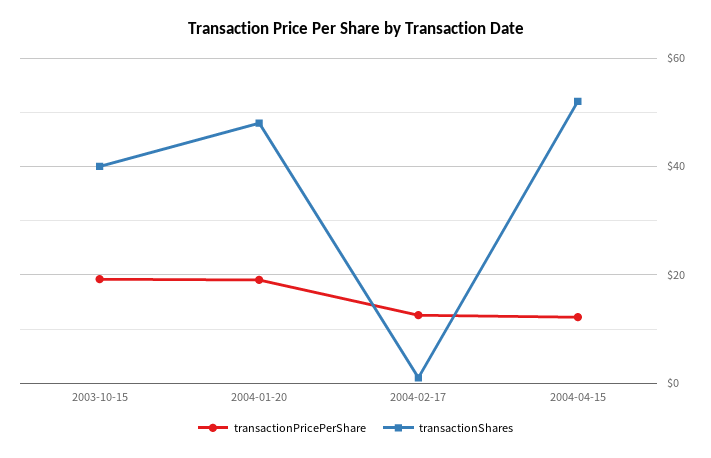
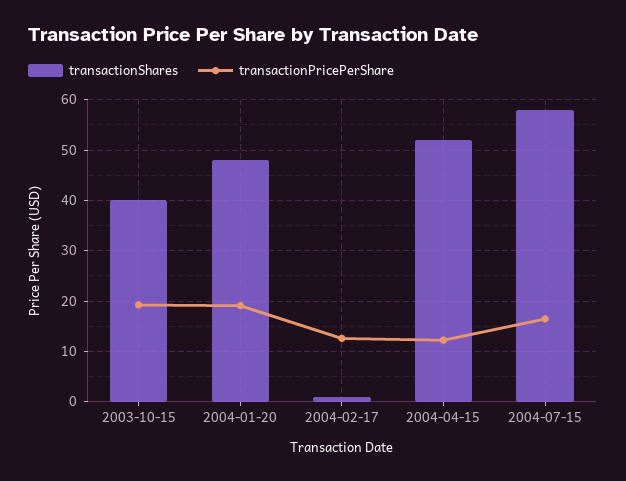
transactionShares, 2004-07-15: none -> 58
transactionPricePerShare, 2004-07-15: none -> 16

